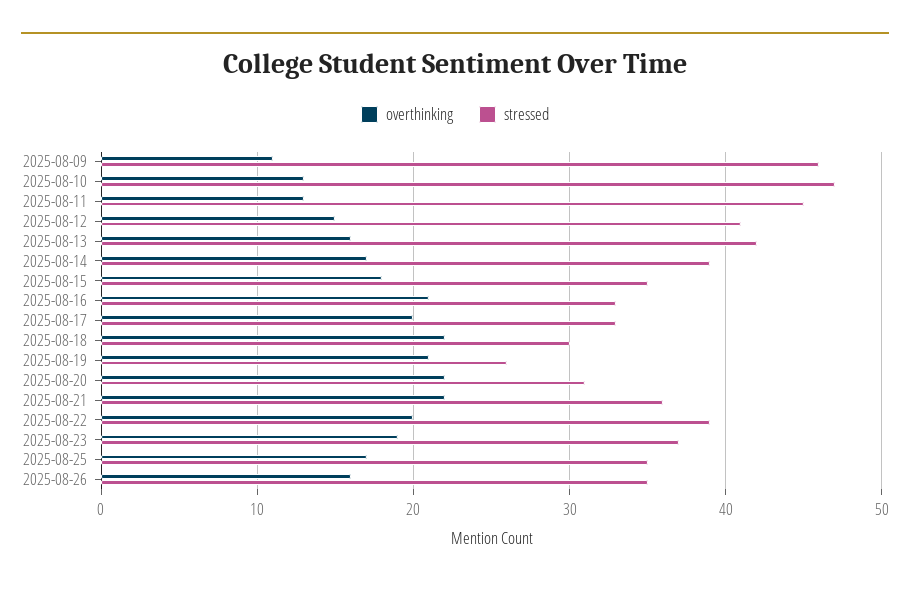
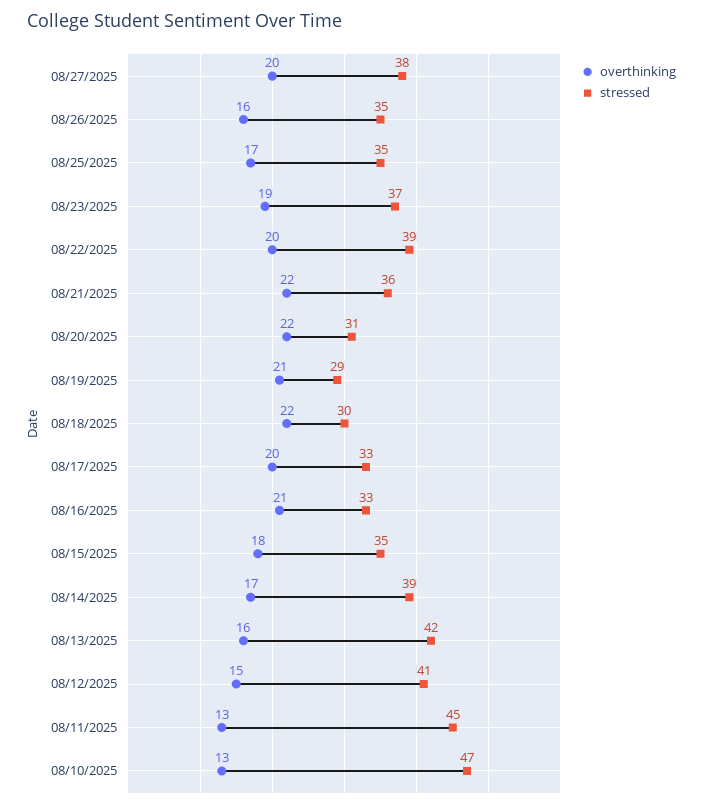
overthinking, 2025-08-09: 11 -> none
stressed, 2025-08-09: 46 -> none
stressed, 2025-08-19: 26 -> 29
overthinking, 08/27/2025: none -> 20
stressed, 08/27/2025: none -> 38

